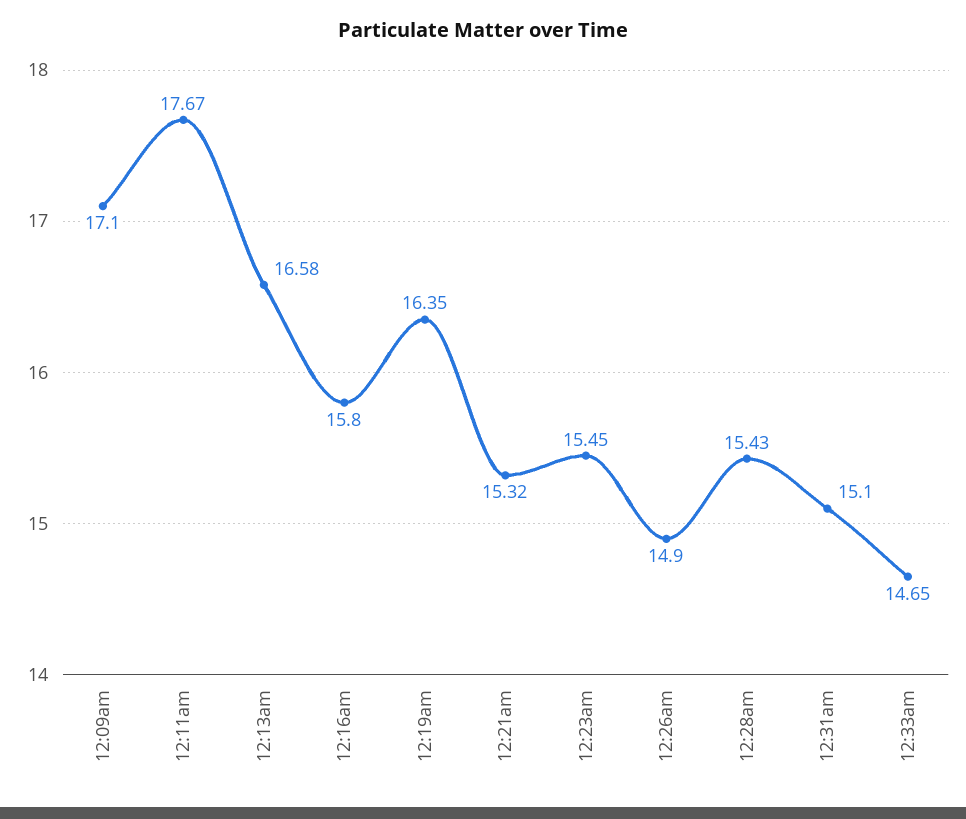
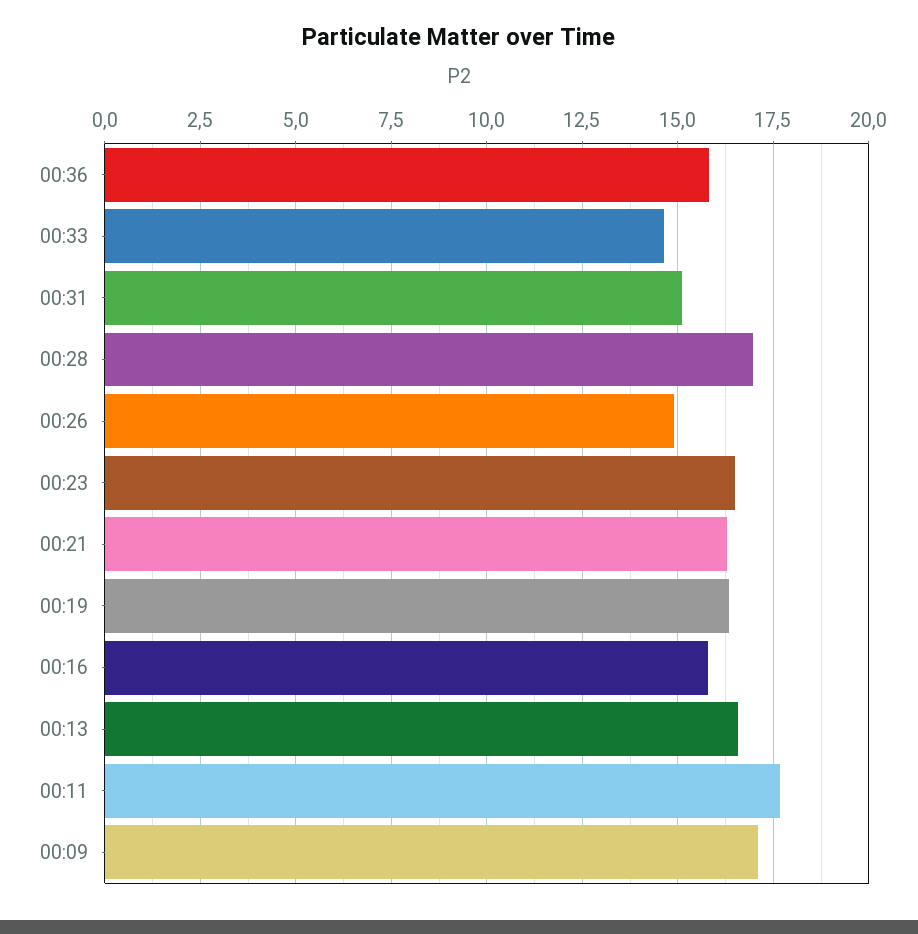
12:21am: 15.32 -> 16.25
12:23am: 15.45 -> 16.5
12:28am: 15.43 -> 17
00:36: none -> 15.75

